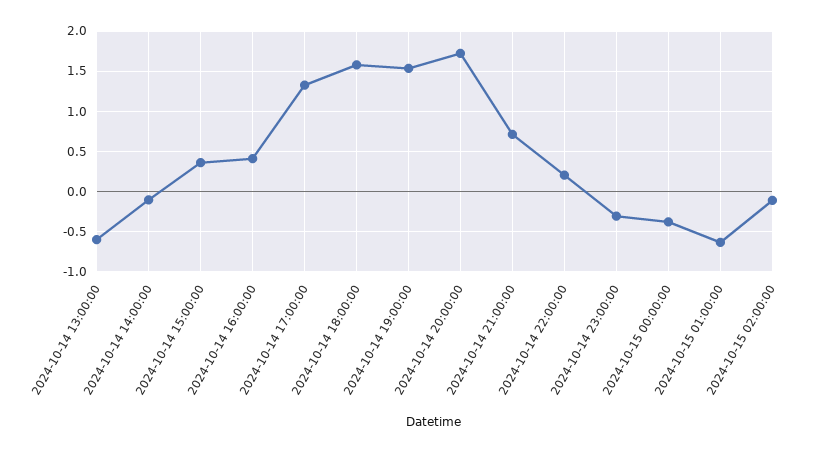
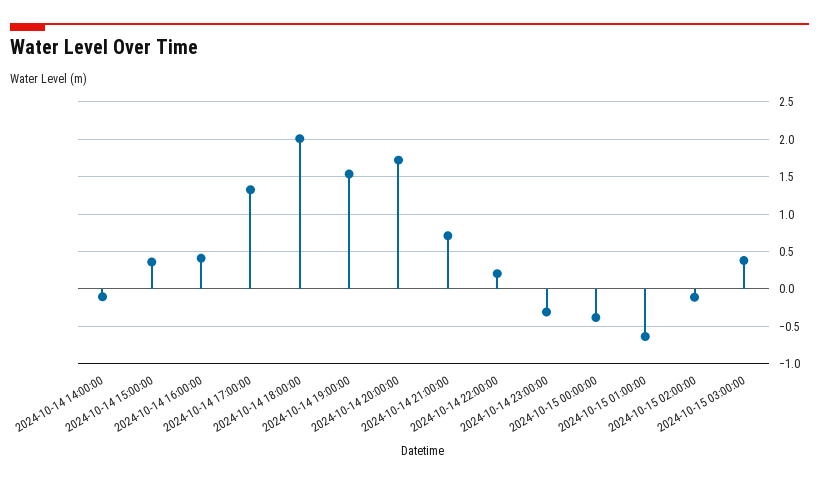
2024-10-14 13:00:00: -0.6 -> none
2024-10-14 18:00:00: 1.6 -> 2
2024-10-15 03:00:00: none -> 0.4

